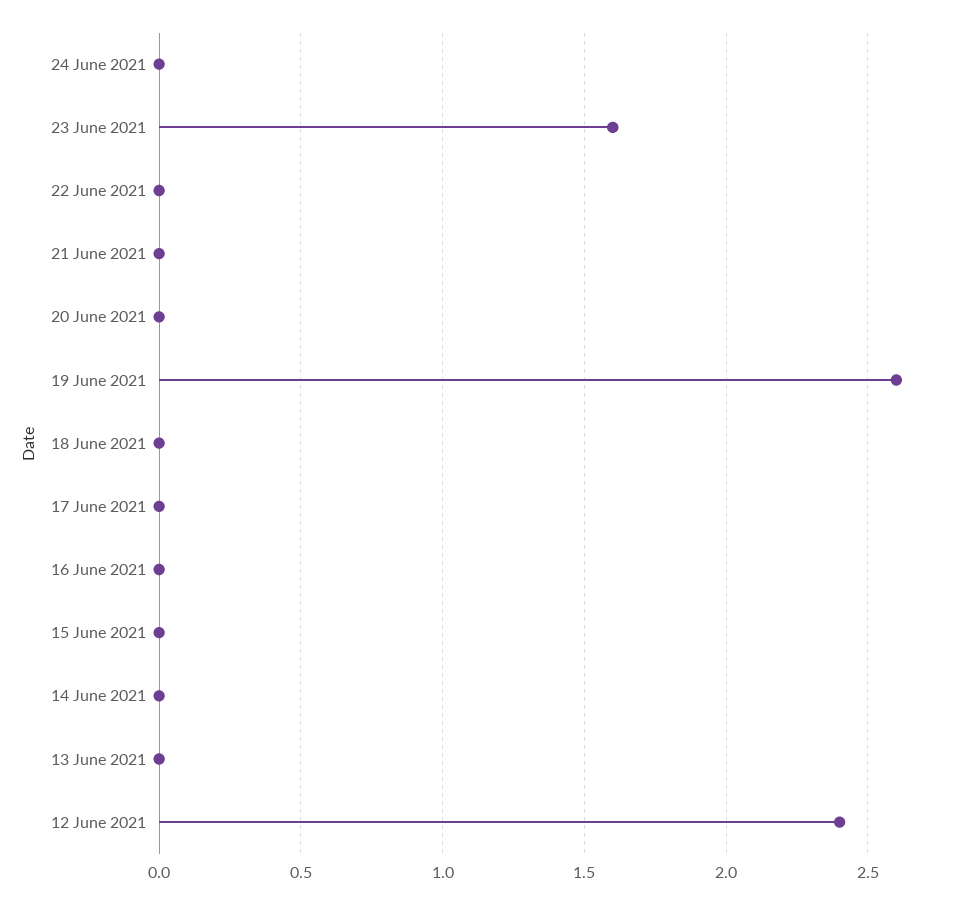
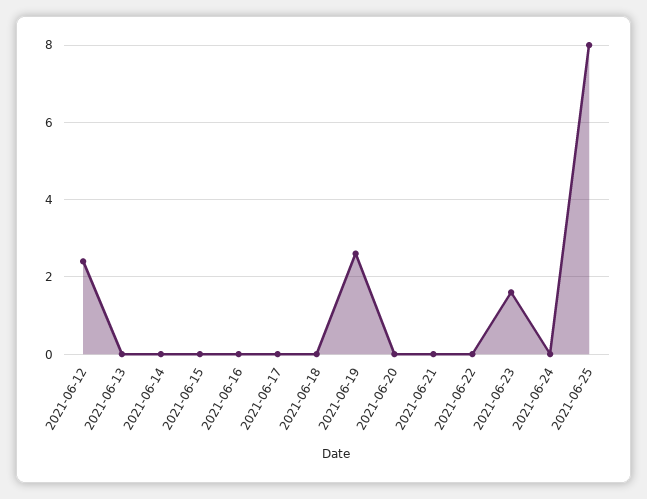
2021-06-25: none -> 8

